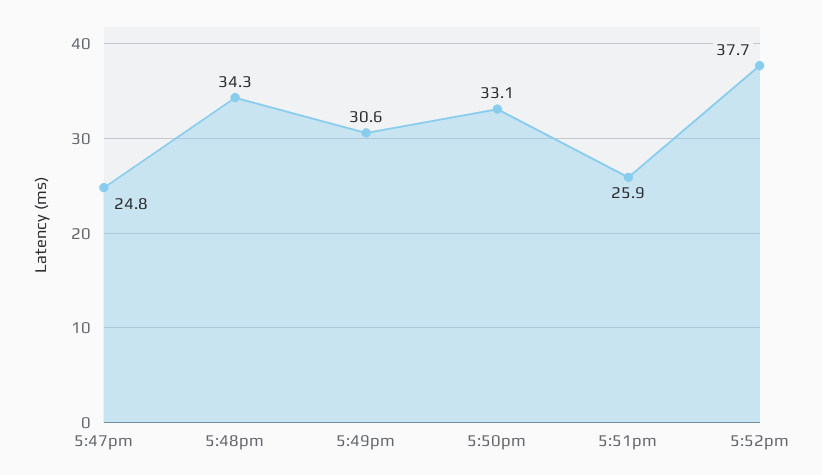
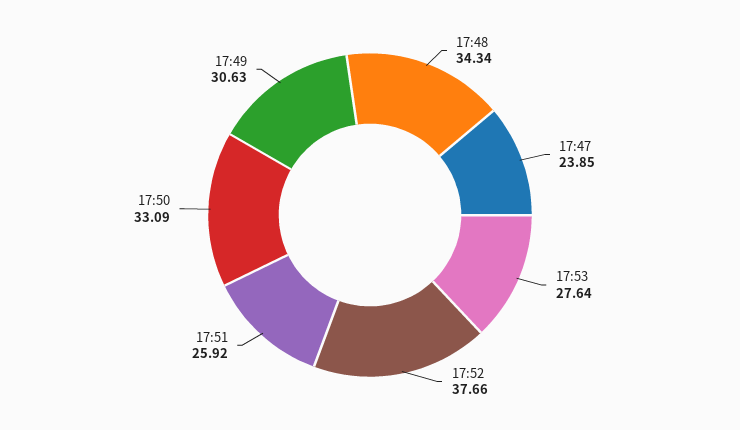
5:47pm: 24.8 -> 23.85
17:53: none -> 27.64

